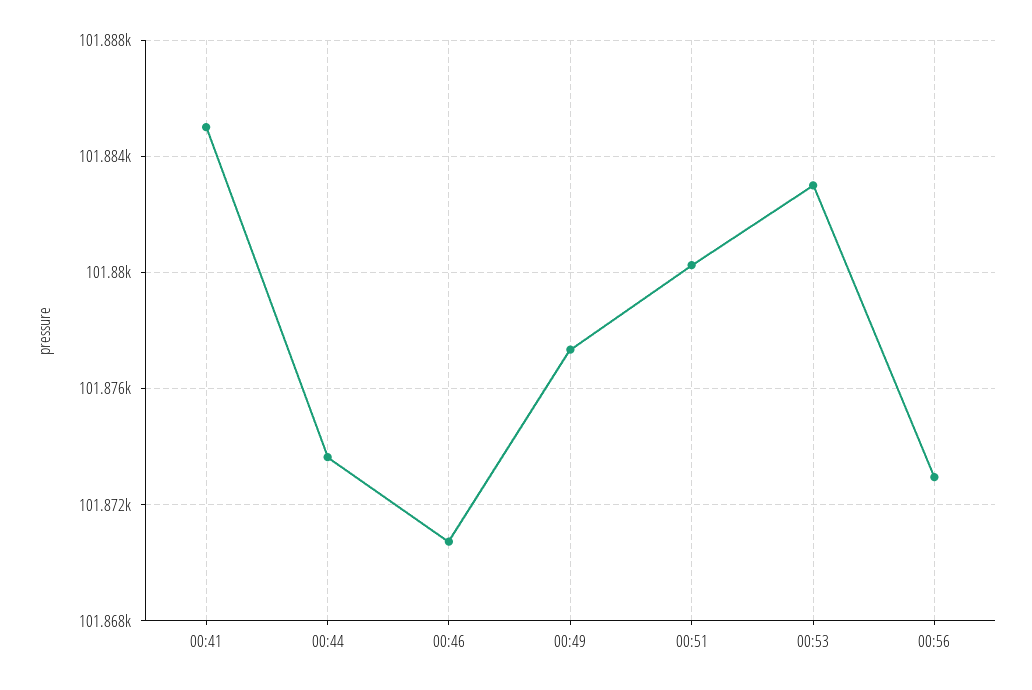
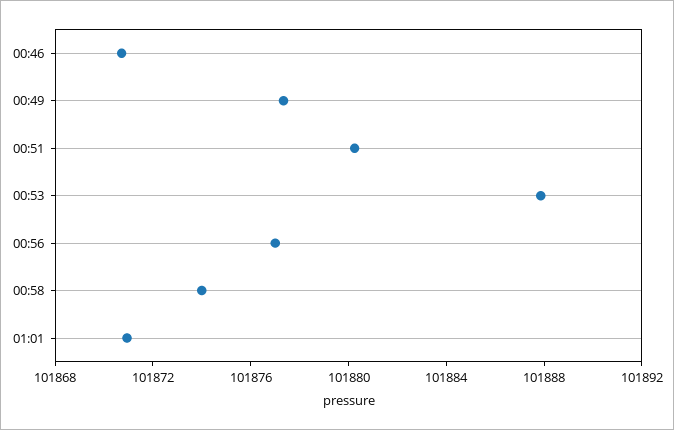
00:41: 101885 -> none
00:44: 101873.5 -> none
00:53: 101883 -> 101888
00:56: 101873 -> 101877
00:58: none -> 101874
01:01: none -> 101871

